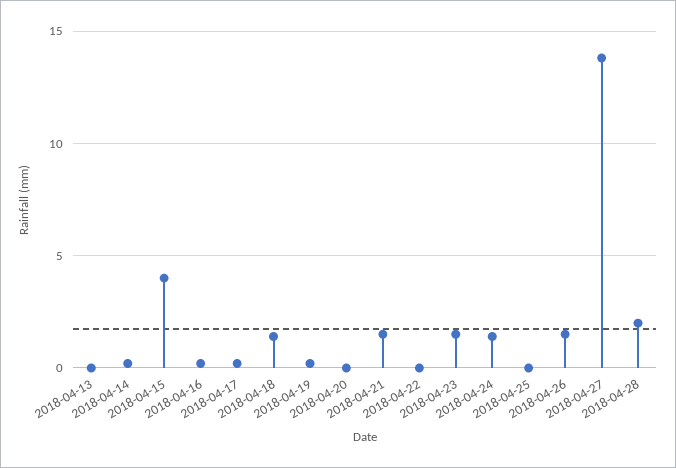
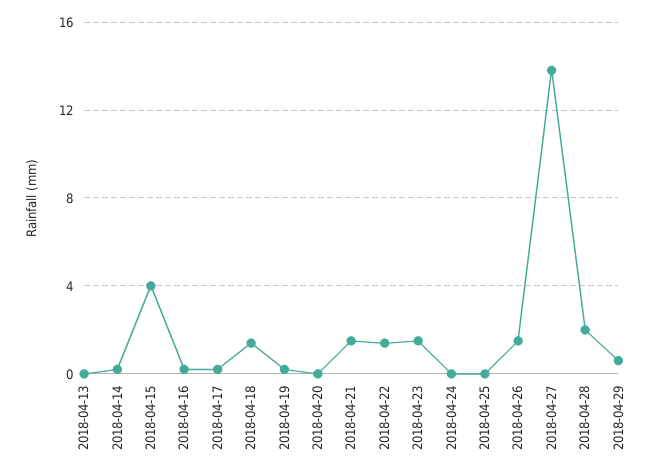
2018-04-22: 0 -> 1.5
2018-04-24: 1.5 -> 0
2018-04-29: none -> 0.5

